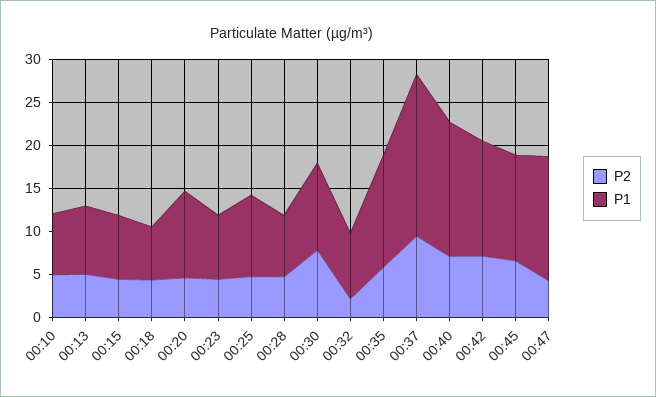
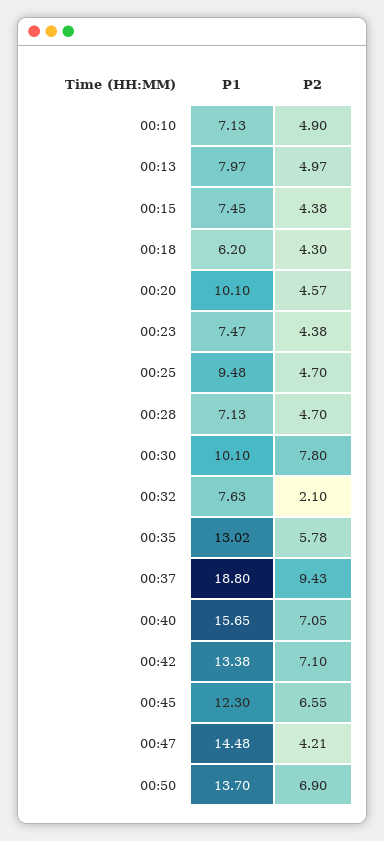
P1, 00:50: none -> 13.7
P2, 00:50: none -> 6.9

